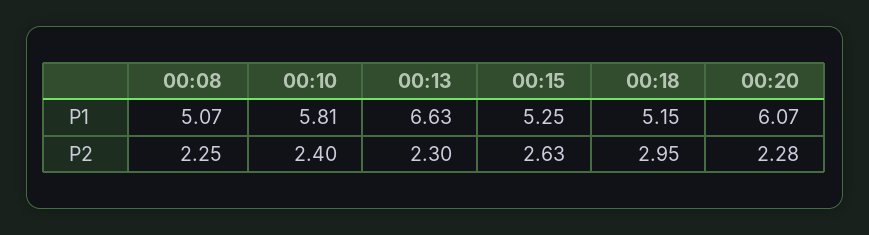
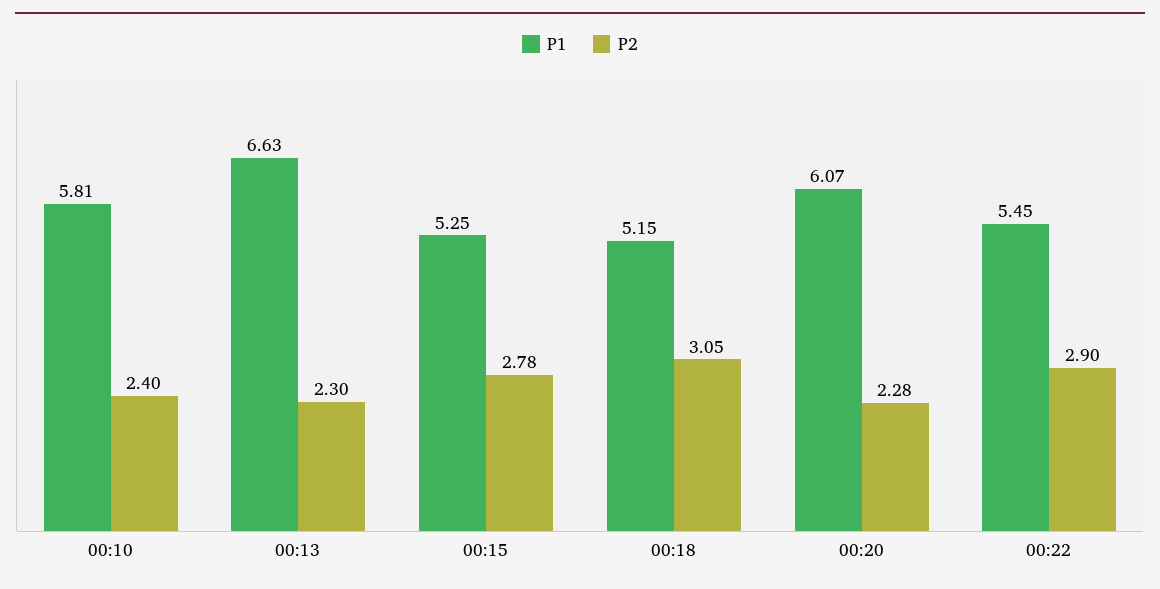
P1, 00:08: 5.07 -> none
P2, 00:08: 2.25 -> none
P2, 00:15: 2.63 -> 2.78
P2, 00:18: 2.95 -> 3.05
P1, 00:22: none -> 5.45
P2, 00:22: none -> 2.9

